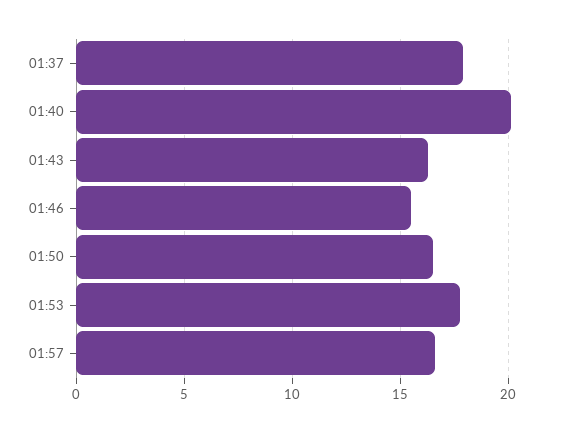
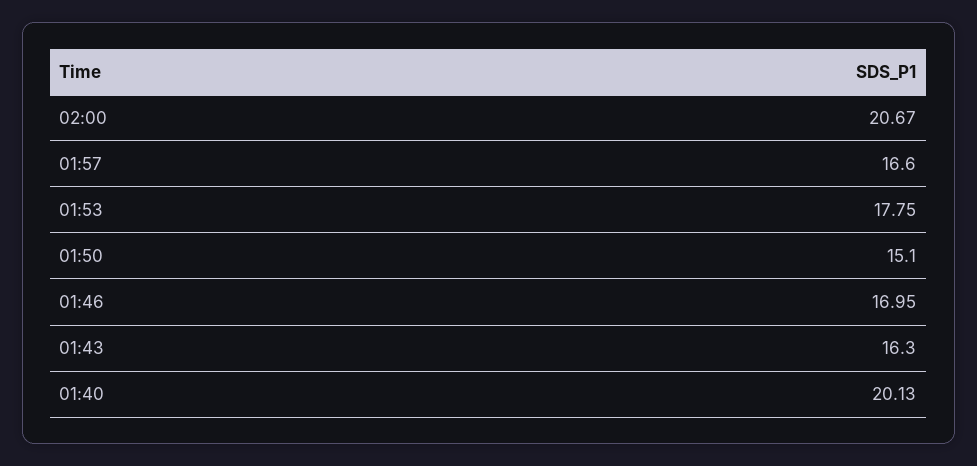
01:37: 18 -> none
01:46: 15.5 -> 16.95
01:50: 16.5 -> 15.1
02:00: none -> 20.67

